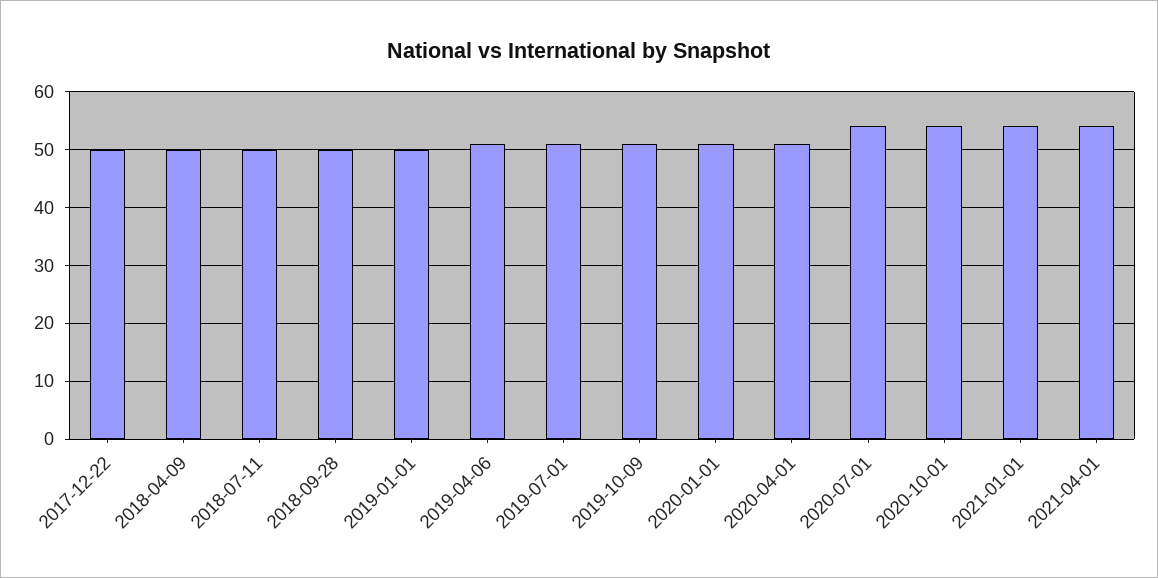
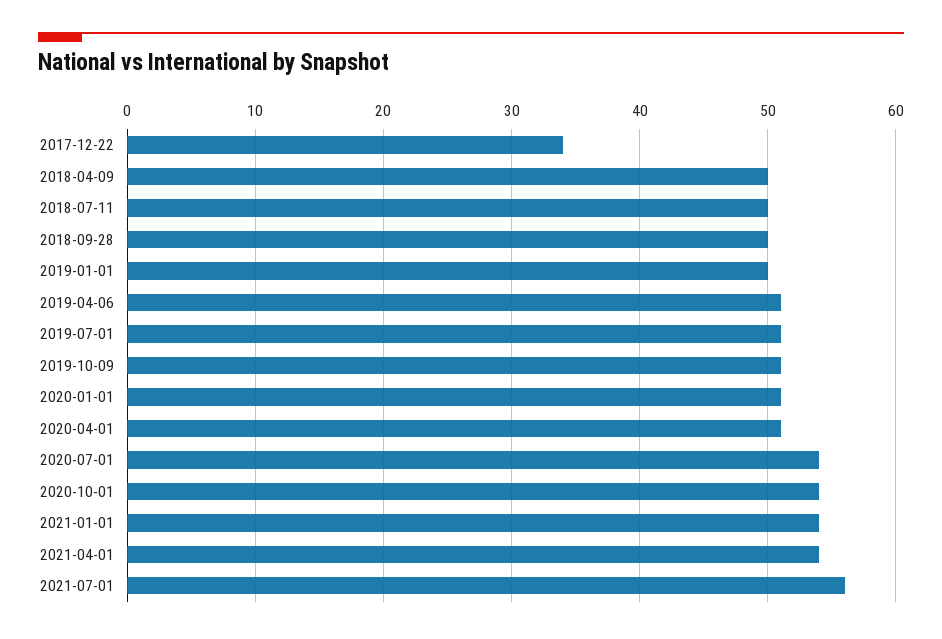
2017-12-22: 50 -> 34
2021-07-01: none -> 56

